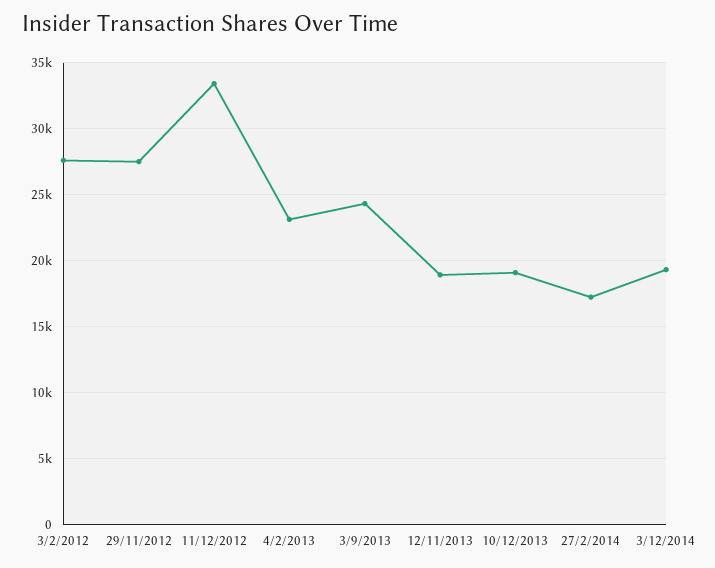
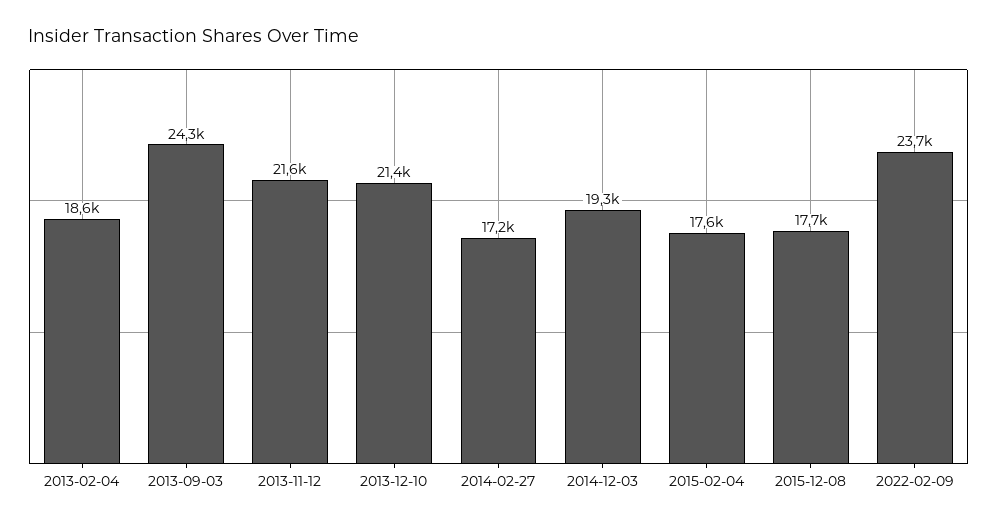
3/2/2012: 27500 -> none
29/11/2012: 27500 -> none
11/12/2012: 33500 -> none
4/2/2013: 23000 -> 18600
12/11/2013: 19000 -> 21600
10/12/2013: 19000 -> 21400
2015-02-04: none -> 17600
2015-12-08: none -> 17700
2022-02-09: none -> 23700

